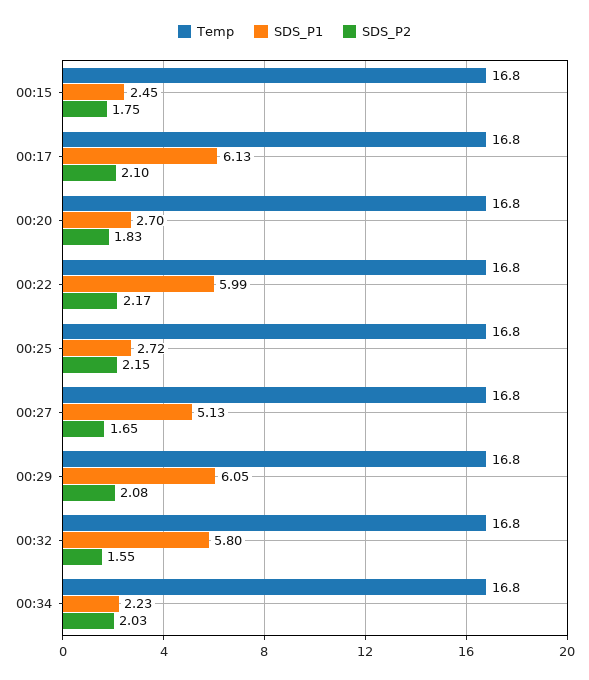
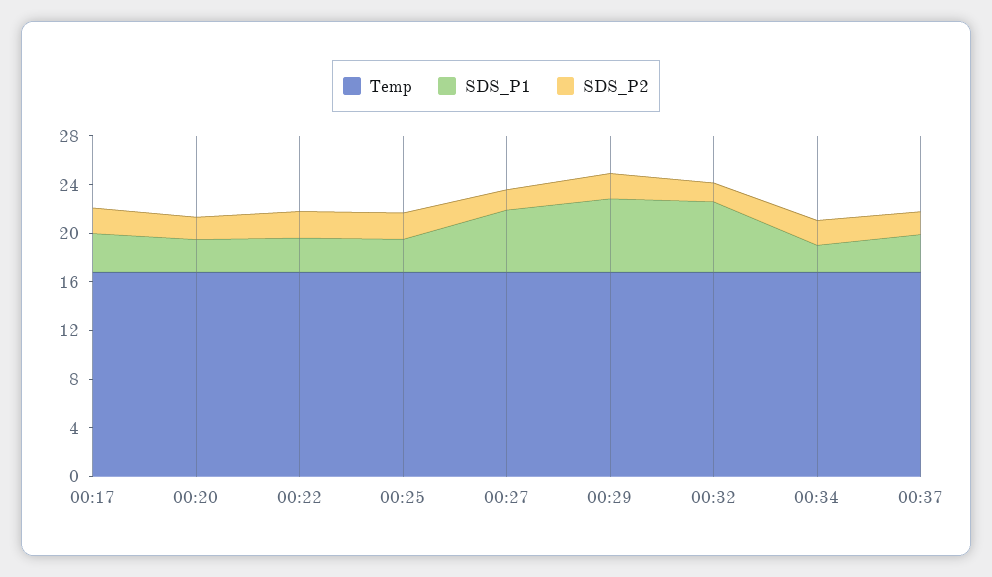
Temp, 00:15: 16.8 -> none
SDS_P1, 00:15: 2.45 -> none
SDS_P2, 00:15: 1.75 -> none
SDS_P1, 00:17: 6.13 -> 3
SDS_P1, 00:22: 5.99 -> 3
Temp, 00:37: none -> 17
SDS_P1, 00:37: none -> 3
SDS_P2, 00:37: none -> 2

